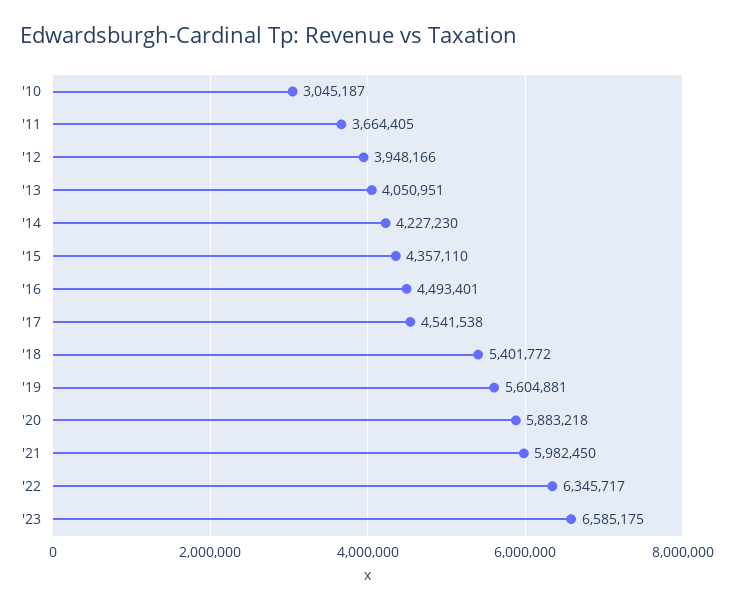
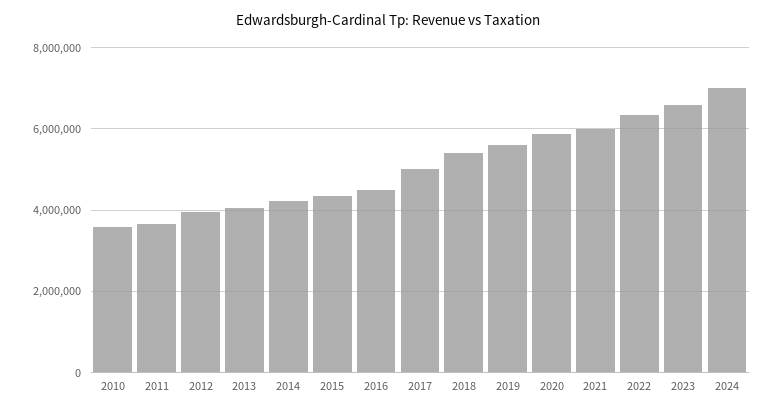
'10: 3045187 -> 3600000
'17: 4541538 -> 5000000
2024: none -> 7000000

